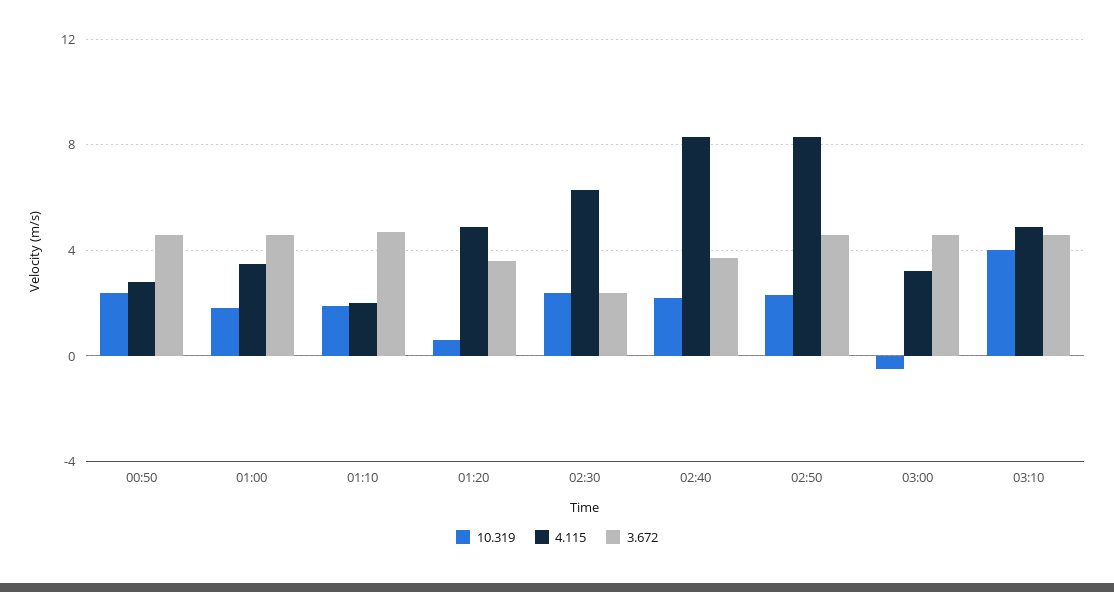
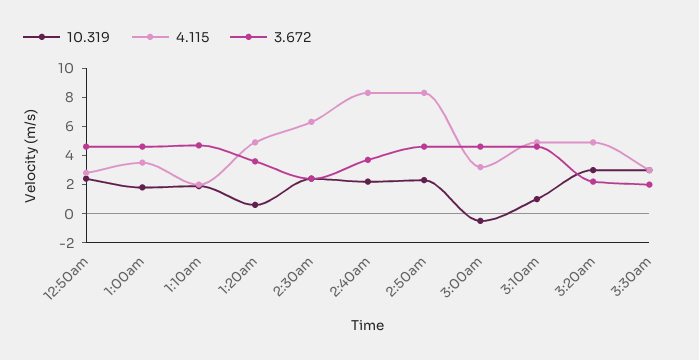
10.319, 03:10: 4 -> 1
10.319, 3:20am: none -> 3
4.115, 3:20am: none -> 5
3.672, 3:20am: none -> 2
10.319, 3:30am: none -> 3
4.115, 3:30am: none -> 3
3.672, 3:30am: none -> 2

